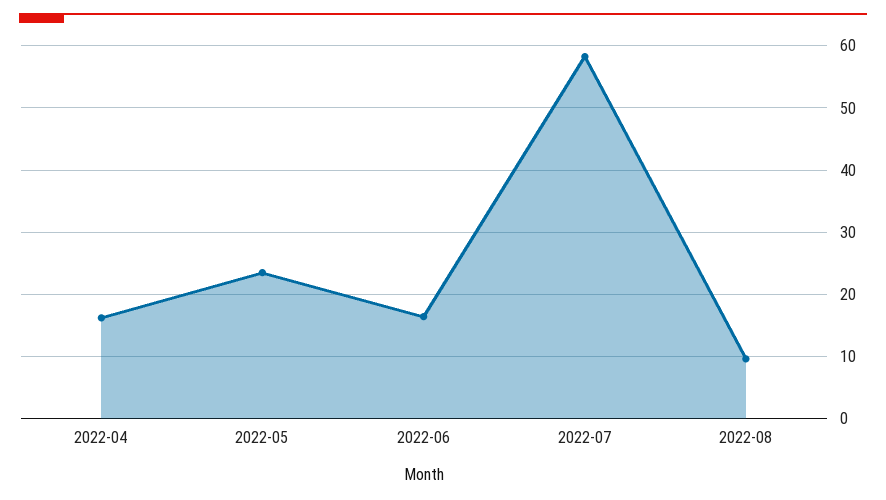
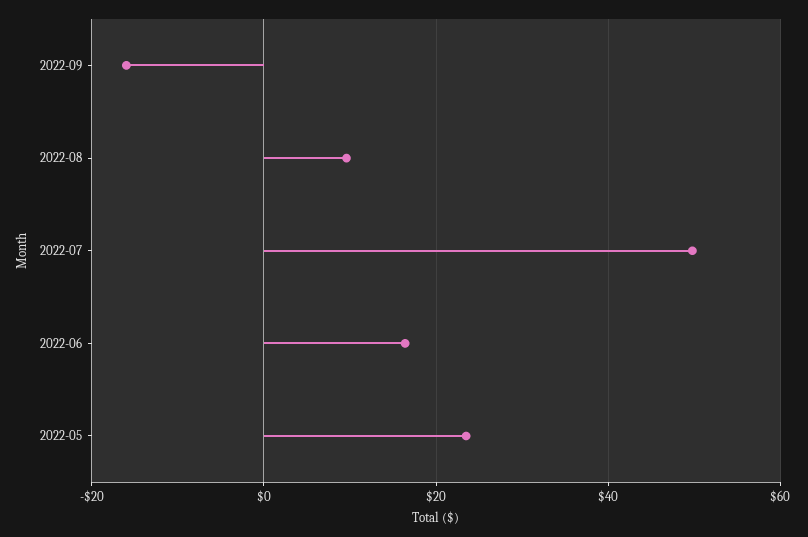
2022-04: 16 -> none
2022-07: 58 -> 50
2022-09: none -> -16

